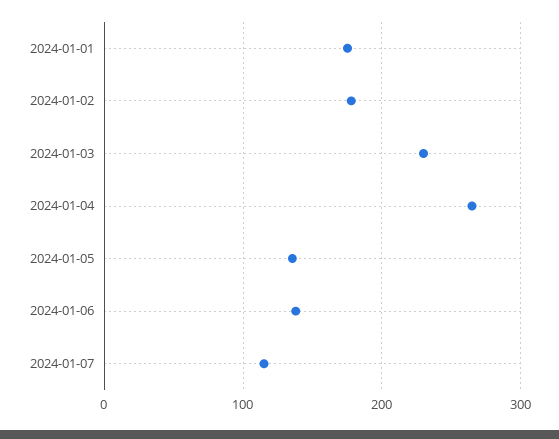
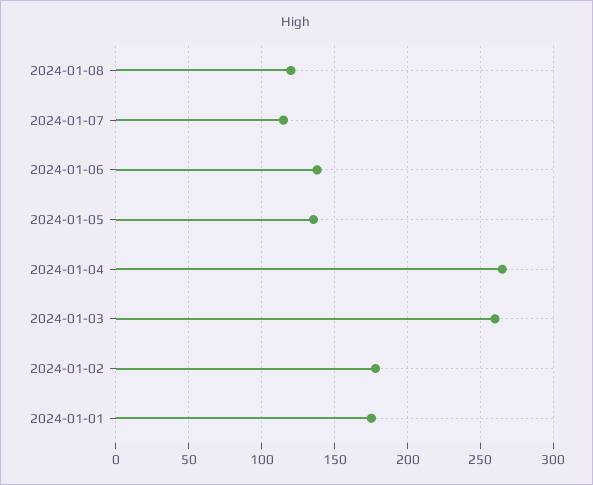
2024-01-03: 230 -> 260
2024-01-08: none -> 120

